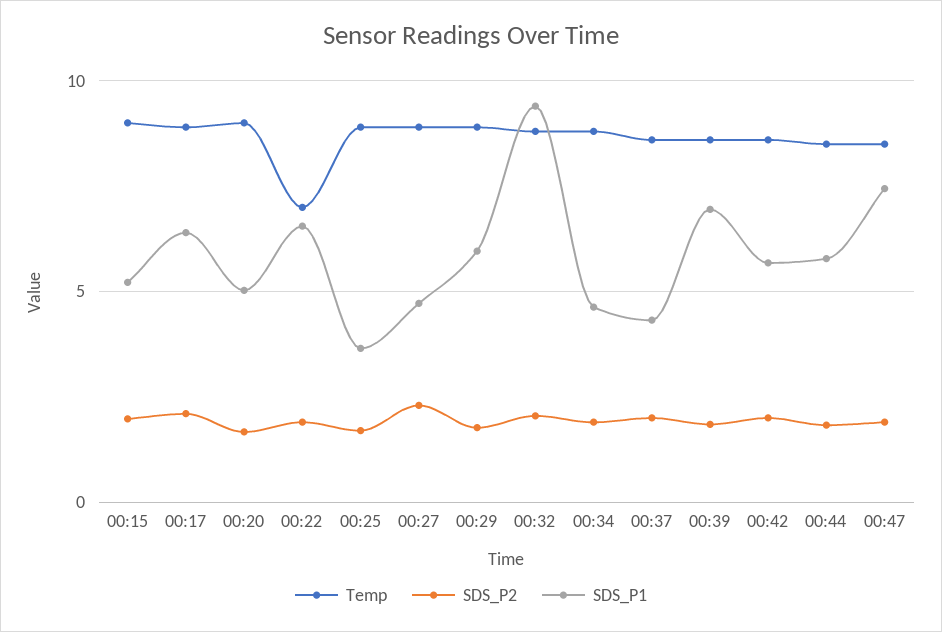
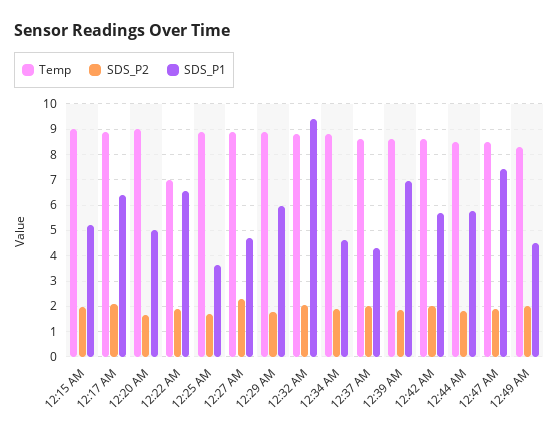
Temp, 12:49 AM: none -> 8.25
SDS_P2, 12:49 AM: none -> 2
SDS_P1, 12:49 AM: none -> 4.5

